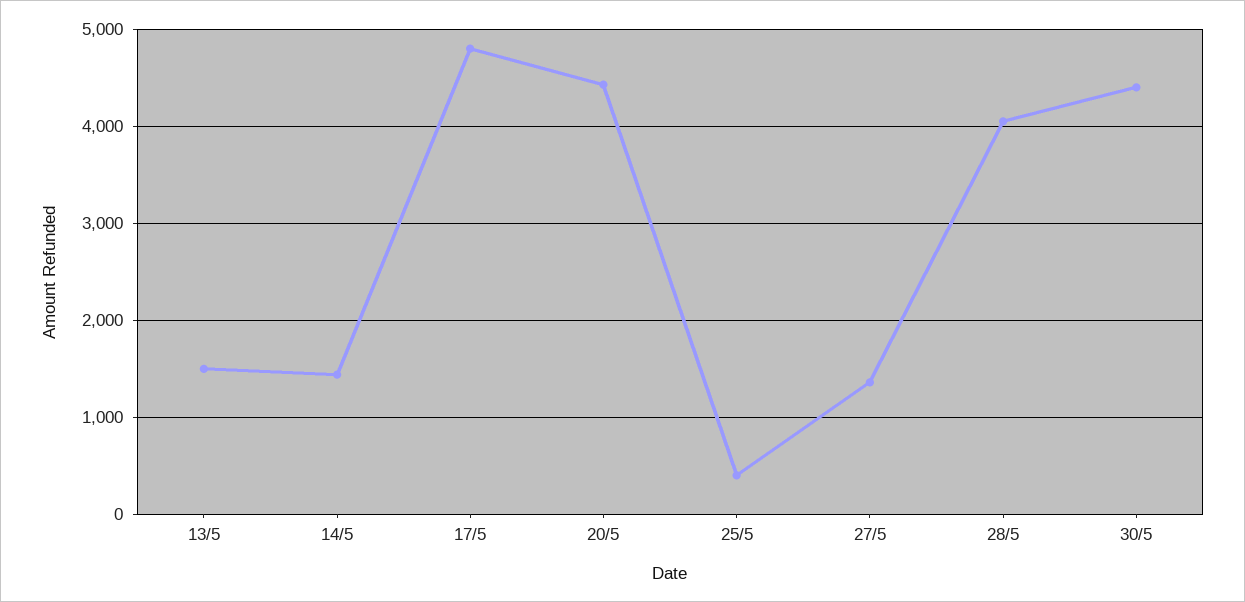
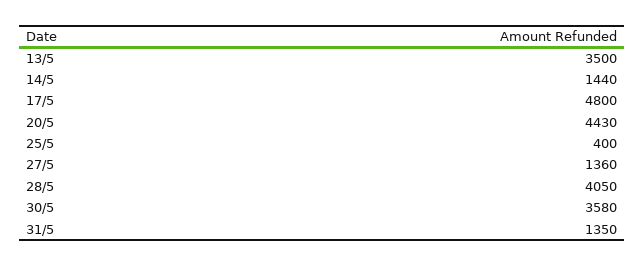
13/5: 1500 -> 3500
30/5: 4400 -> 3580
31/5: none -> 1350

